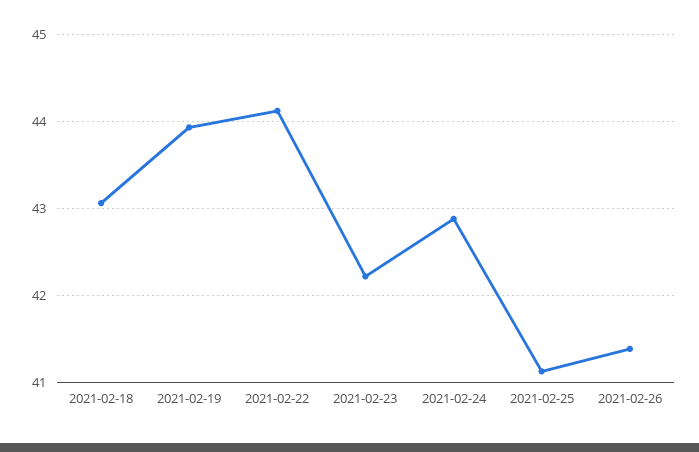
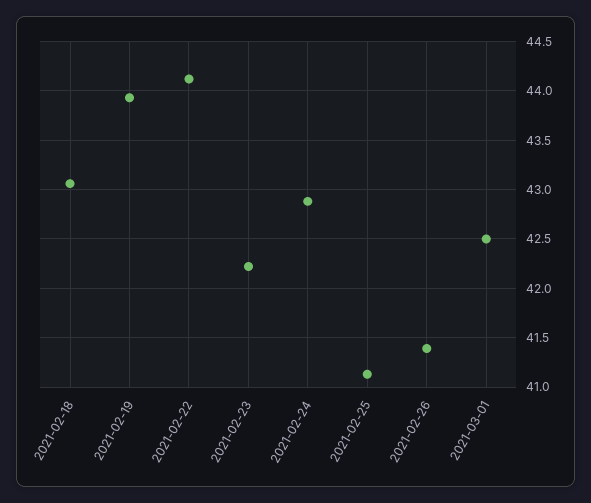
2021-03-01: none -> 42.5

